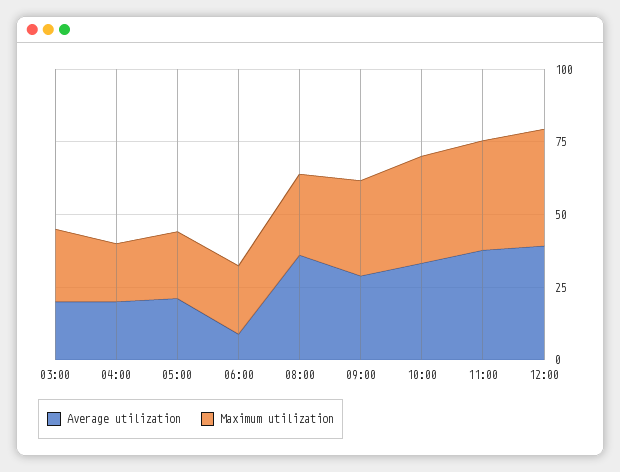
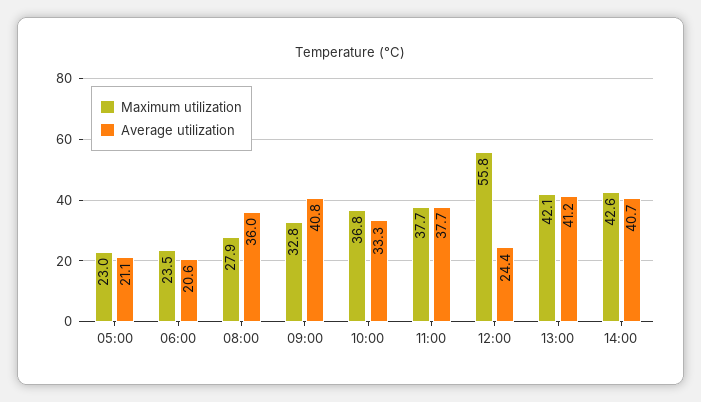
Average utilization, 03:00: 20 -> none
Maximum utilization, 03:00: 25 -> none
Average utilization, 04:00: 20 -> none
Maximum utilization, 04:00: 20 -> none
Average utilization, 06:00: 10 -> 20.6
Average utilization, 09:00: 30 -> 40.8
Average utilization, 12:00: 40 -> 24.4
Maximum utilization, 12:00: 40 -> 55.8
Maximum utilization, 13:00: none -> 42.1
Average utilization, 13:00: none -> 41.2
Maximum utilization, 14:00: none -> 42.6
Average utilization, 14:00: none -> 40.7

